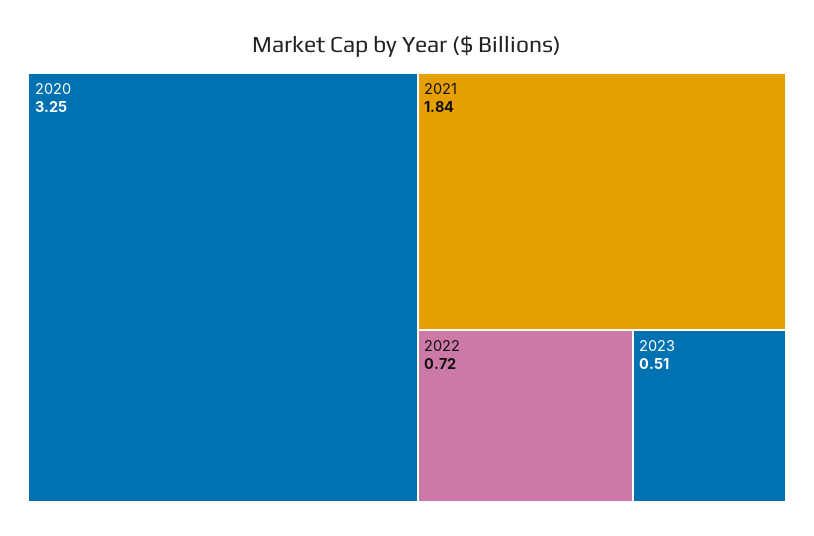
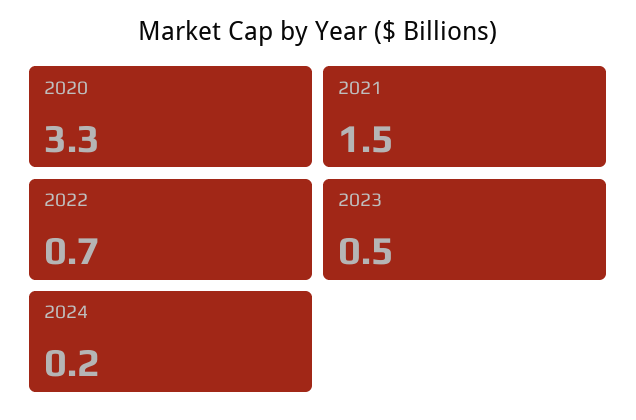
2021: 1.84 -> 1.5
2024: none -> 0.2

